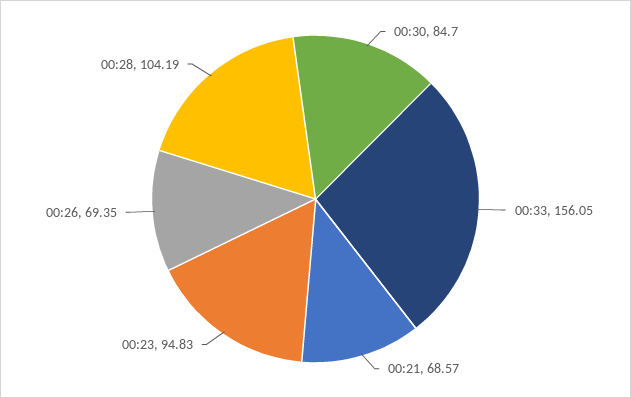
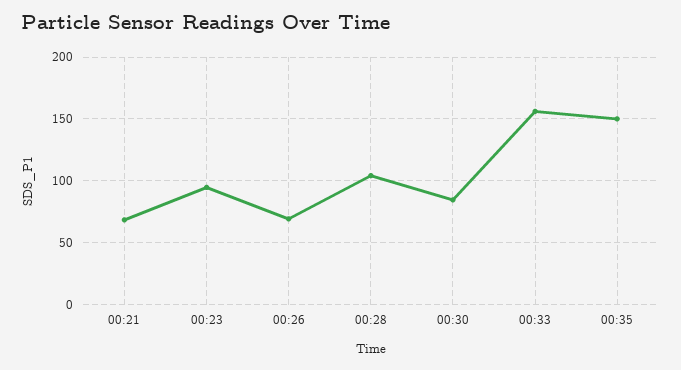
00:35: none -> 150

